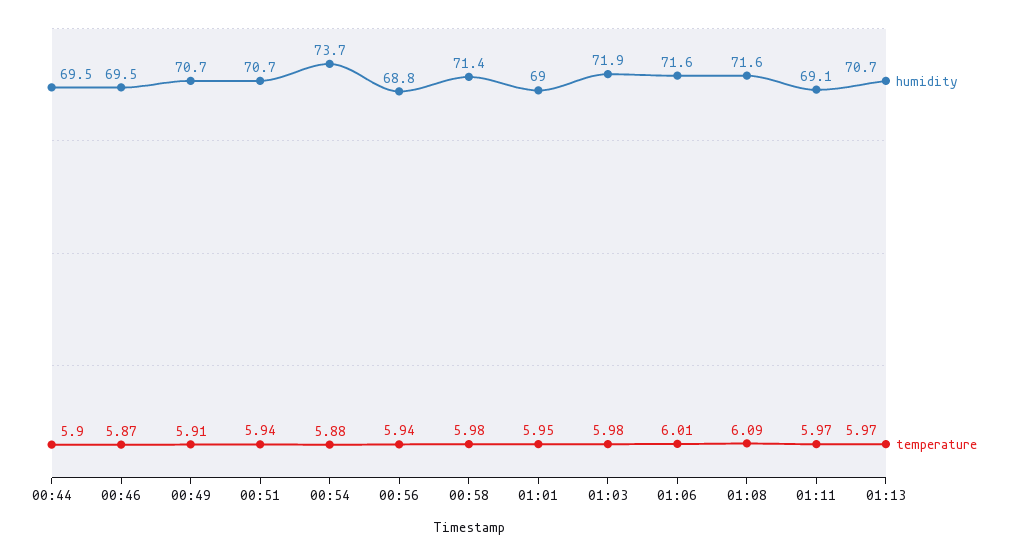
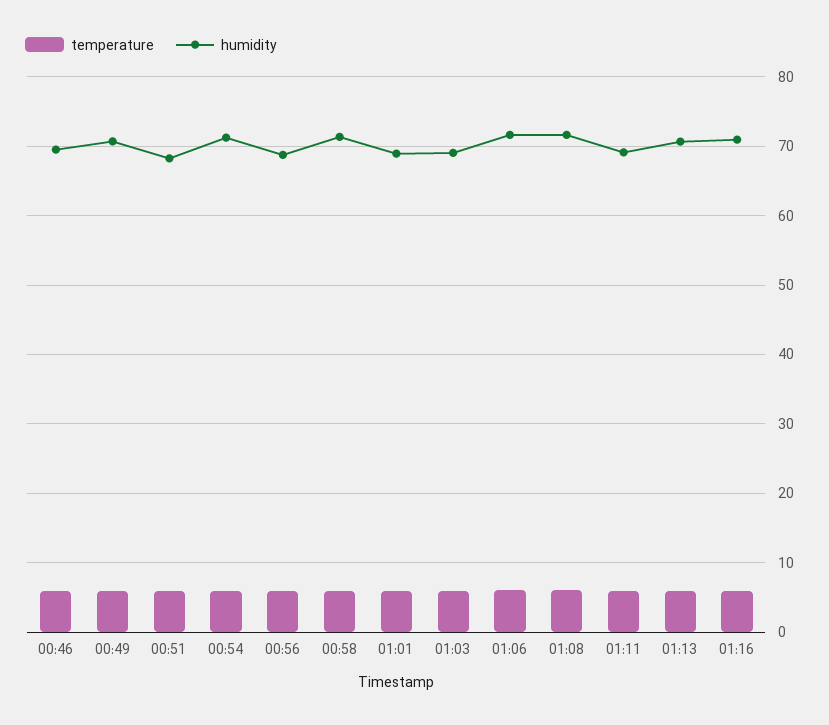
humidity, 00:44: 69.5 -> none
temperature, 00:44: 5.9 -> none
humidity, 00:51: 70.7 -> 68
humidity, 00:54: 73.7 -> 71
humidity, 01:03: 71.9 -> 69
temperature, 01:16: none -> 6
humidity, 01:16: none -> 71

